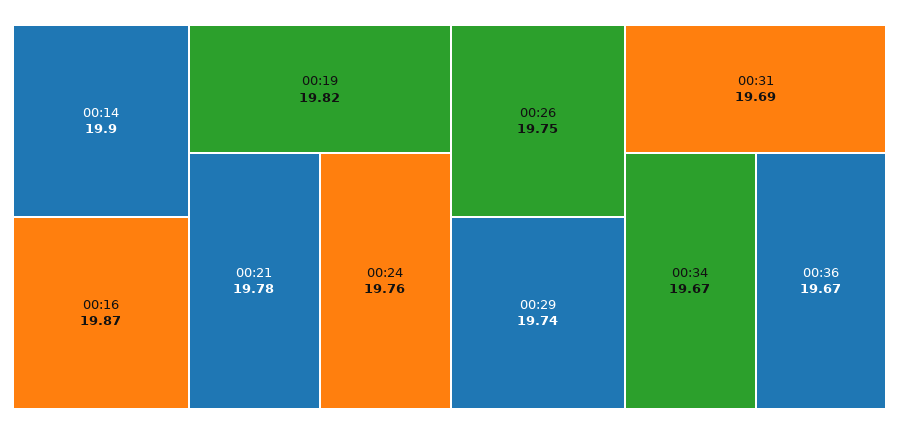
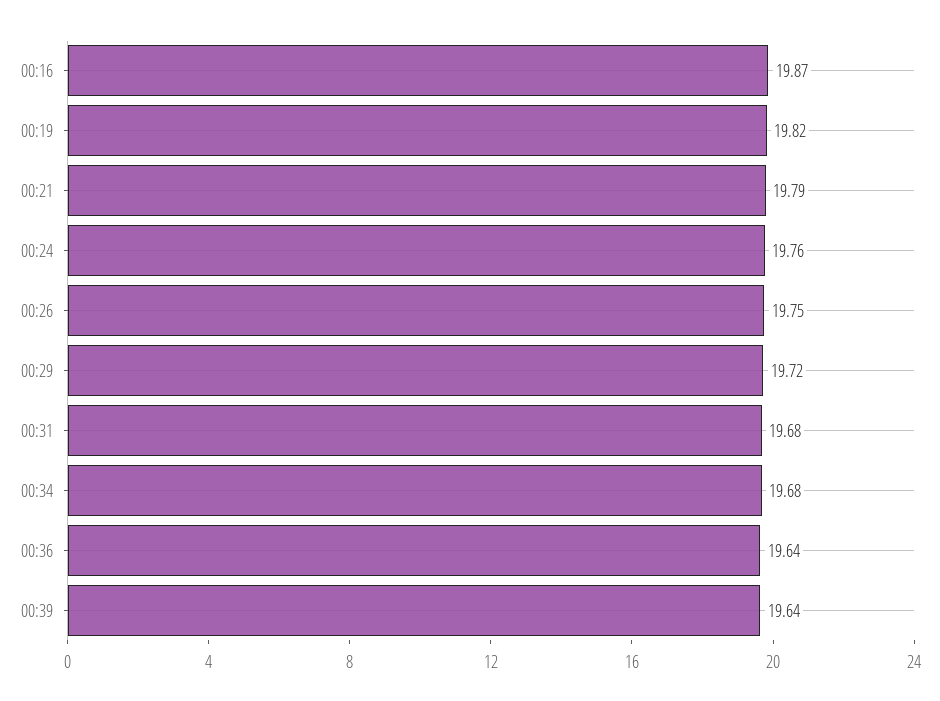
00:14: 19.9 -> none
00:21: 19.78 -> 19.79
00:29: 19.74 -> 19.72
00:31: 19.69 -> 19.68
00:34: 19.67 -> 19.68
00:36: 19.67 -> 19.64
00:39: none -> 19.64

